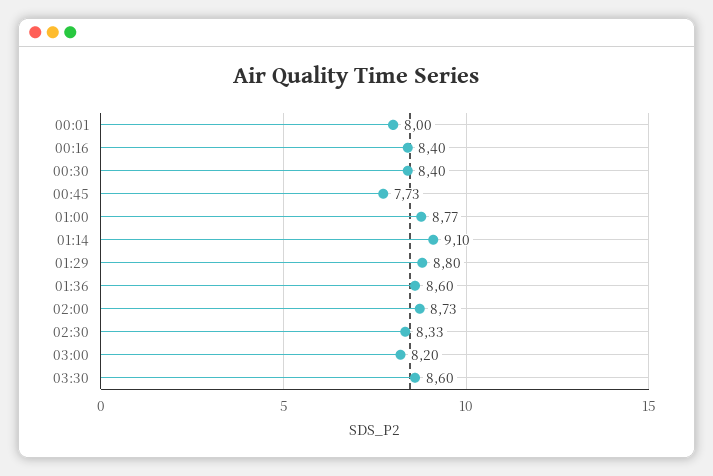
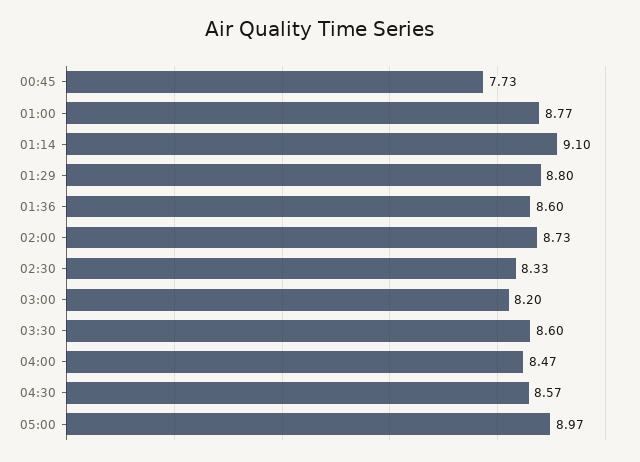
00:01: 8 -> none
00:16: 8.4 -> none
00:30: 8.4 -> none
04:00: none -> 8.47
04:30: none -> 8.57
05:00: none -> 8.97

